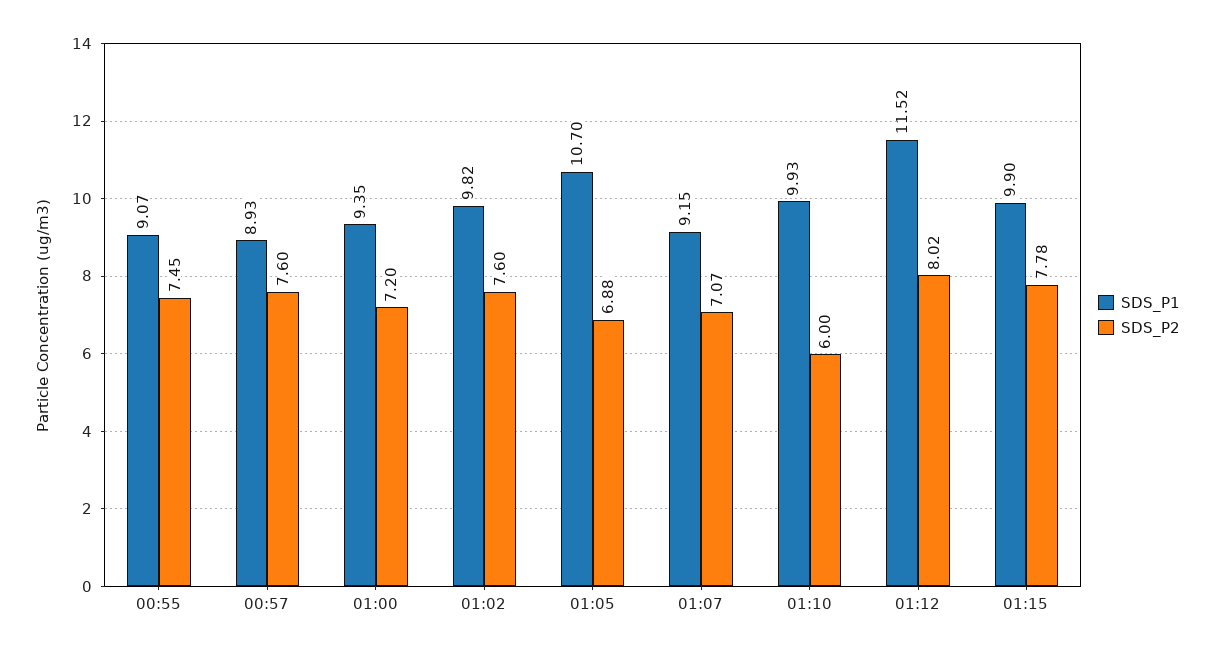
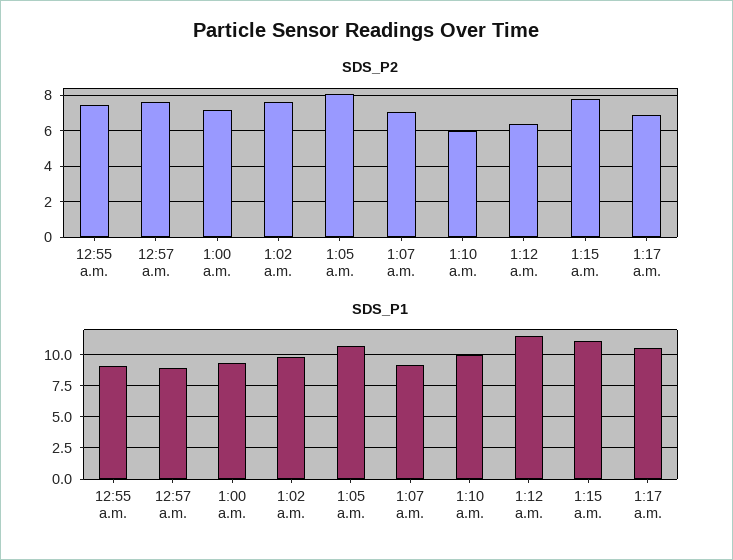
SDS_P2, 01:05: 6.88 -> 8
SDS_P2, 01:12: 8.02 -> 6.5
SDS_P1, 01:15: 9.9 -> 11
SDS_P2, 1:17 a.m.: none -> 7
SDS_P1, 1:17 a.m.: none -> 10.5

